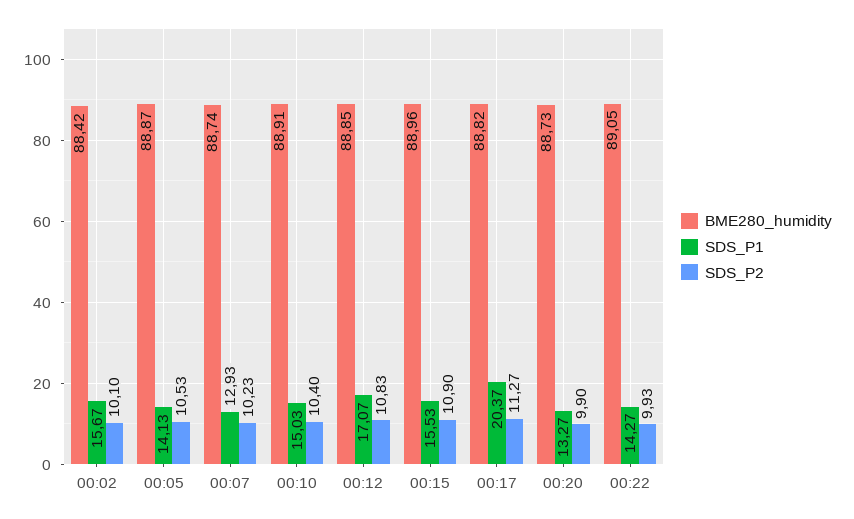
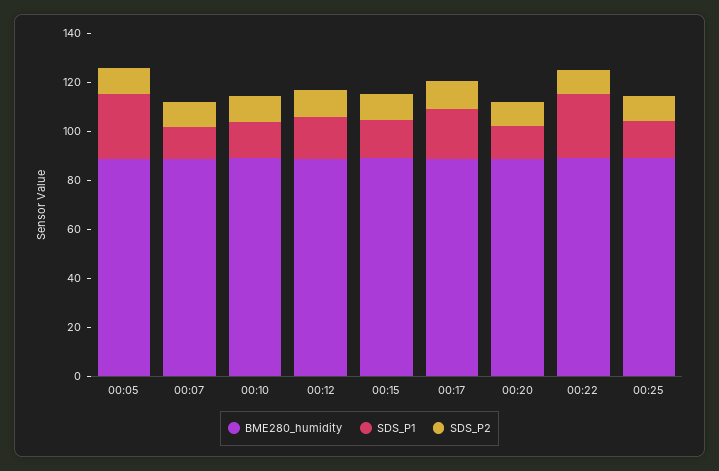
BME280_humidity, 00:02: 88.42 -> none
SDS_P1, 00:02: 15.67 -> none
SDS_P2, 00:02: 10.1 -> none
SDS_P1, 00:05: 14.13 -> 25
SDS_P1, 00:22: 14.27 -> 25
BME280_humidity, 00:25: none -> 90
SDS_P1, 00:25: none -> 15
SDS_P2, 00:25: none -> 10

